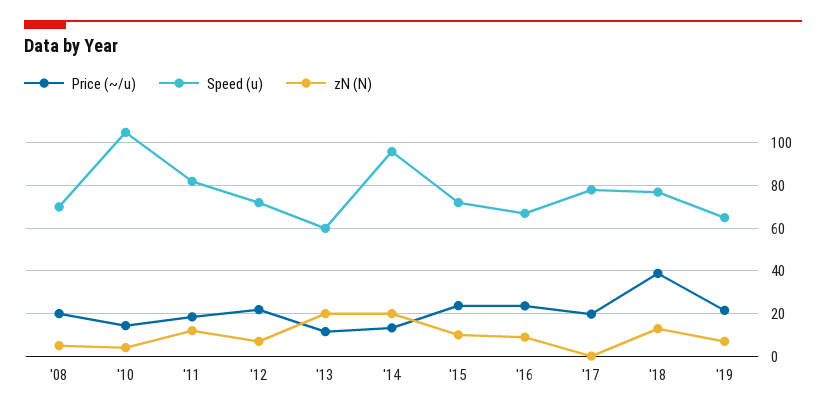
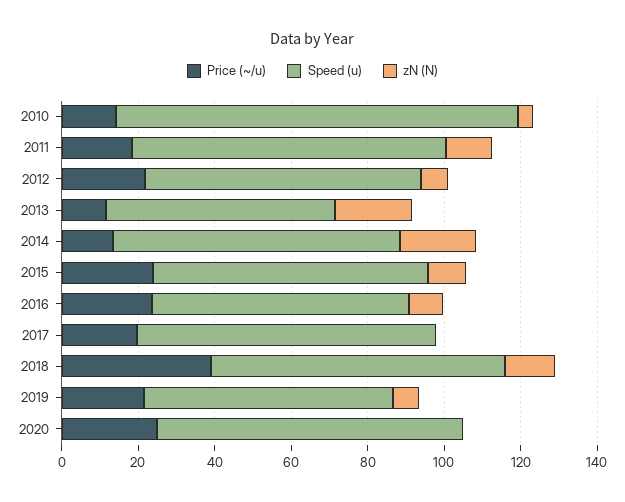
Price (~/u), '08: 20 -> none
Speed (u), '08: 70 -> none
zN (N), '08: 5 -> none
Speed (u), '14: 95 -> 75
Price (~/u), 2020: none -> 25
Speed (u), 2020: none -> 80
zN (N), 2020: none -> 0

